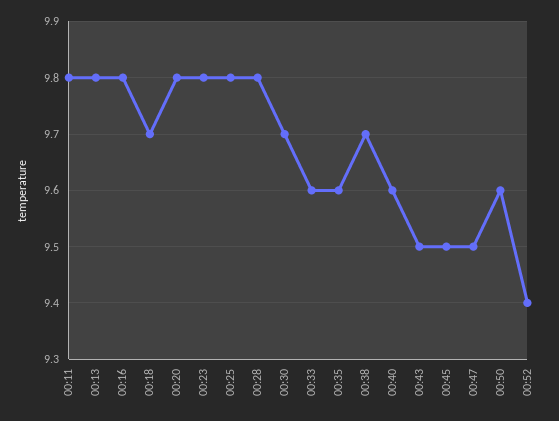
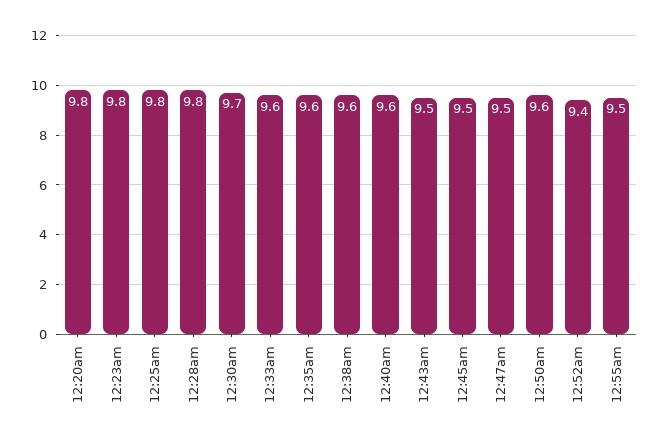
00:11: 9.8 -> none
00:13: 9.8 -> none
00:16: 9.8 -> none
00:18: 9.7 -> none
00:38: 9.7 -> 9.6
12:55am: none -> 9.5

